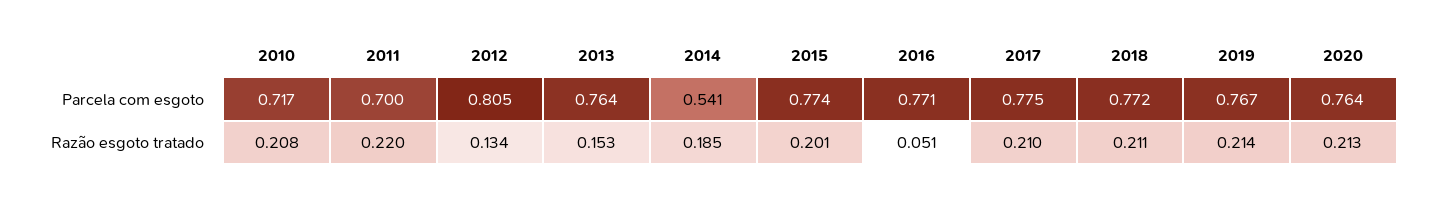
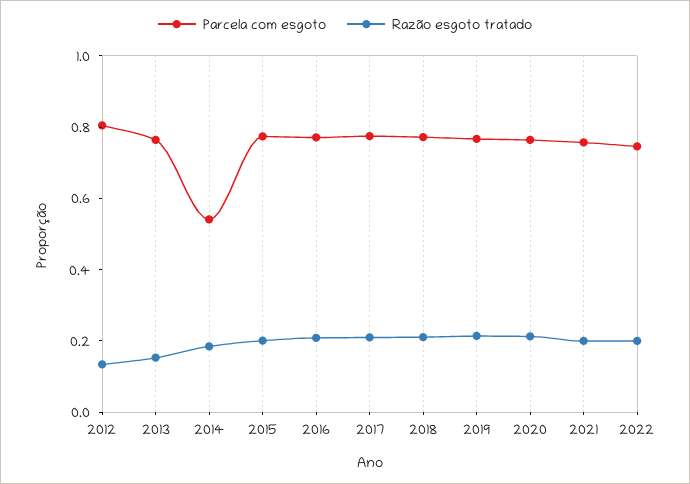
Parcela com esgoto, 2010: 0.717 -> none
Parcela com esgoto, 2011: 0.7 -> none
Razão esgoto tratado, 2010: 0.208 -> none
Razão esgoto tratado, 2011: 0.22 -> none
Razão esgoto tratado, 2016: 0.051 -> 0.2
Parcela com esgoto, 2021: none -> 0.75
Razão esgoto tratado, 2021: none -> 0.2
Parcela com esgoto, 2022: none -> 0.75
Razão esgoto tratado, 2022: none -> 0.2

